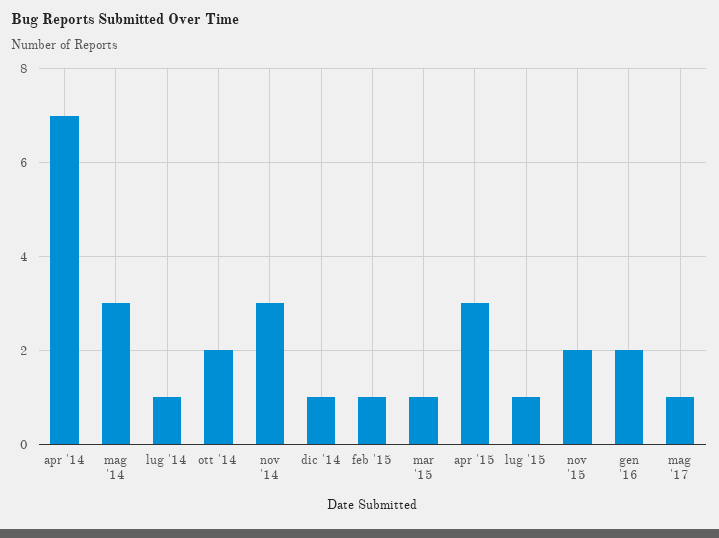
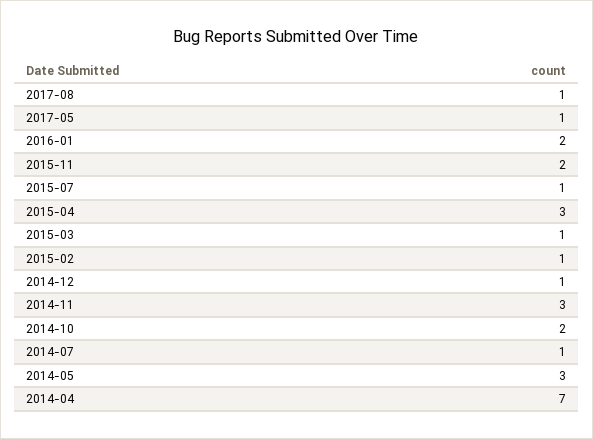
2017-08: none -> 1

